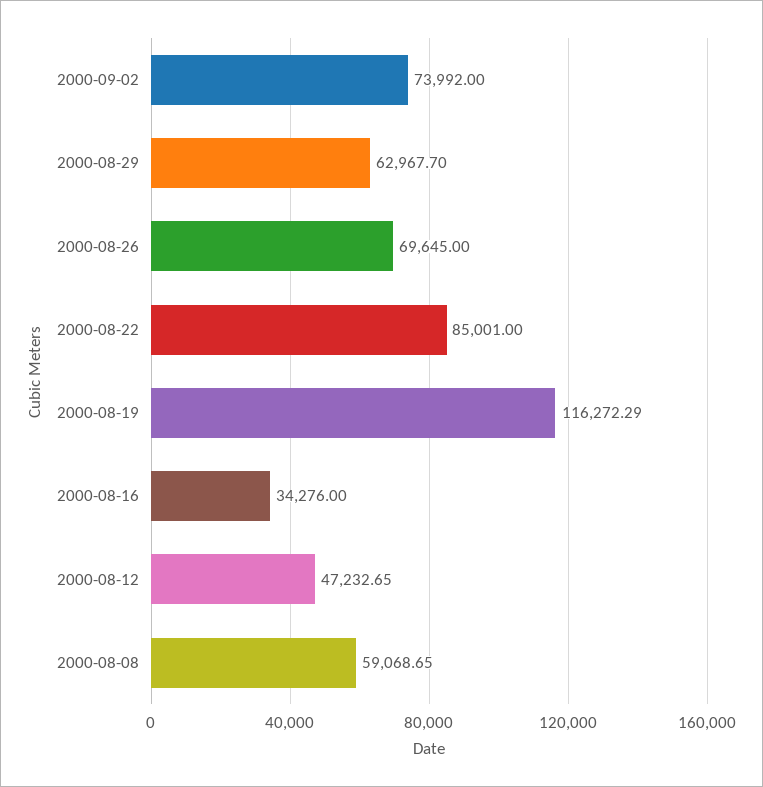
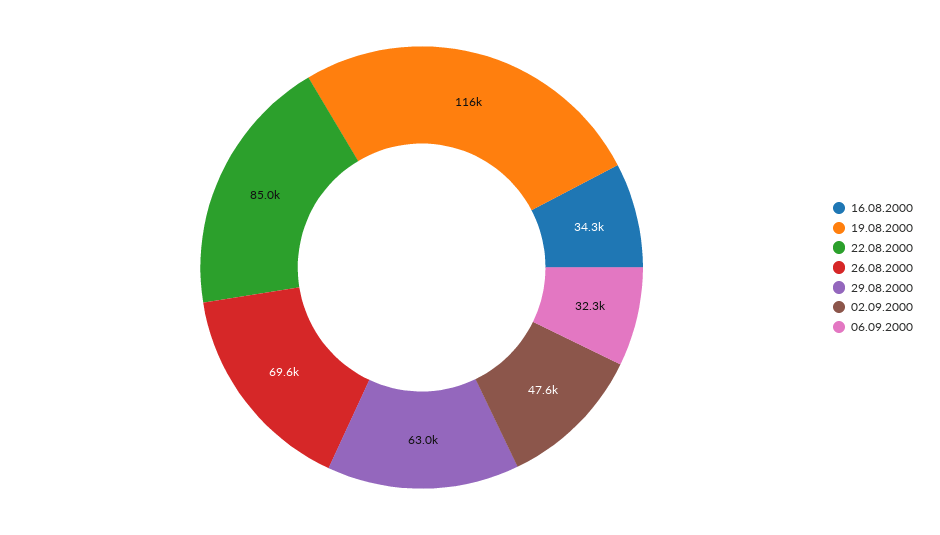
2000-09-02: 73992 -> 47600
2000-08-12: 47232.65 -> none
2000-08-08: 59068.65 -> none
06.09.2000: none -> 32300

